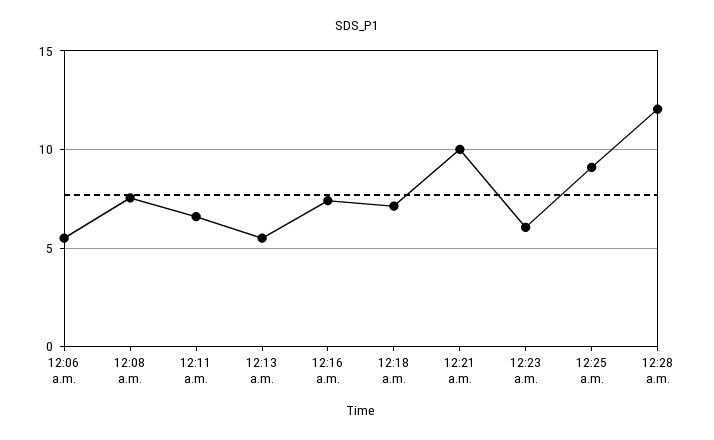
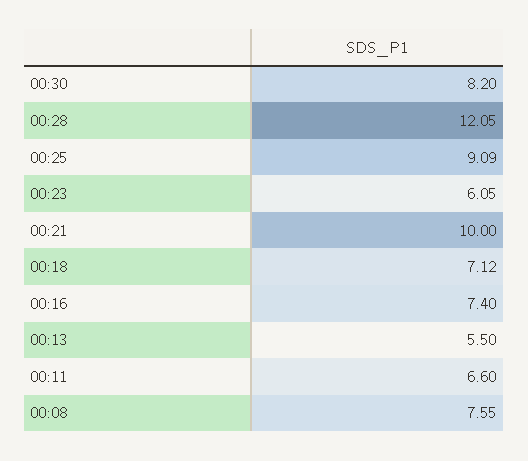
12:06 a.m.: 5.5 -> none
00:30: none -> 8.2

